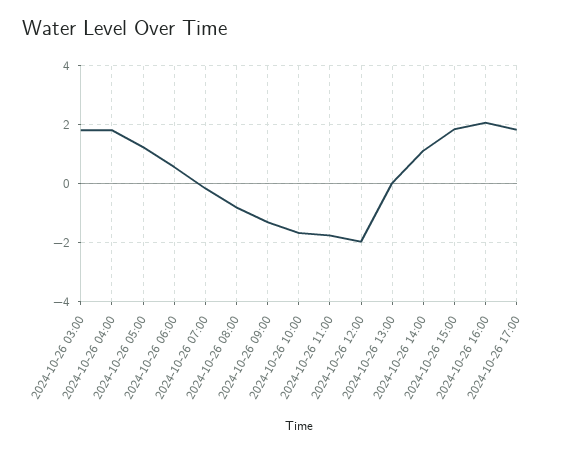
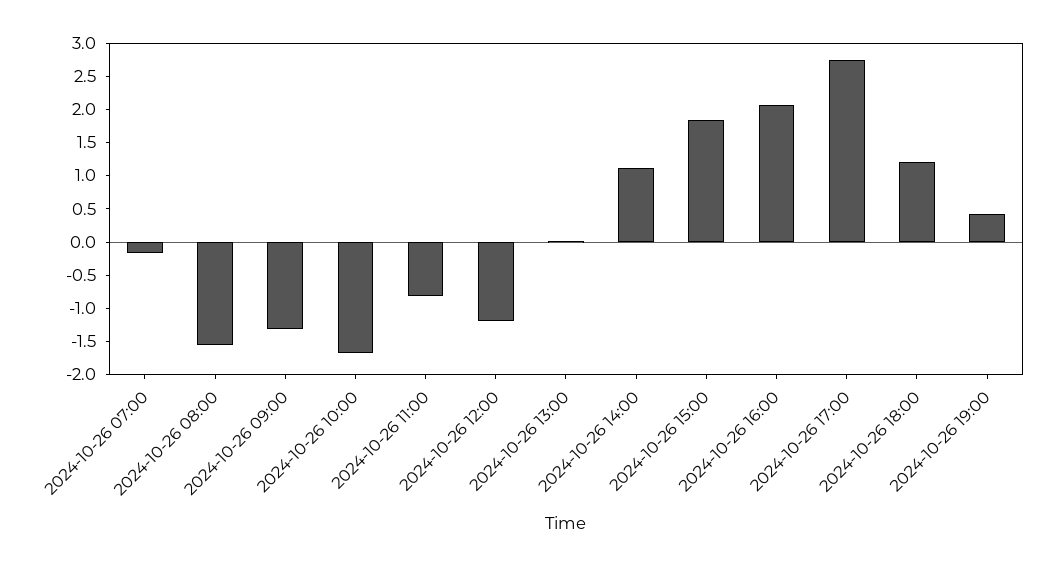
2024-10-26 03:00: 1.75 -> none
2024-10-26 04:00: 1.75 -> none
2024-10-26 05:00: 1.25 -> none
2024-10-26 06:00: 0.5 -> none
2024-10-26 08:00: -0.75 -> -1.5
2024-10-26 11:00: -1.75 -> -0.75
2024-10-26 12:00: -2 -> -1.25
2024-10-26 17:00: 1.75 -> 2.75
2024-10-26 18:00: none -> 1.25
2024-10-26 19:00: none -> 0.5

